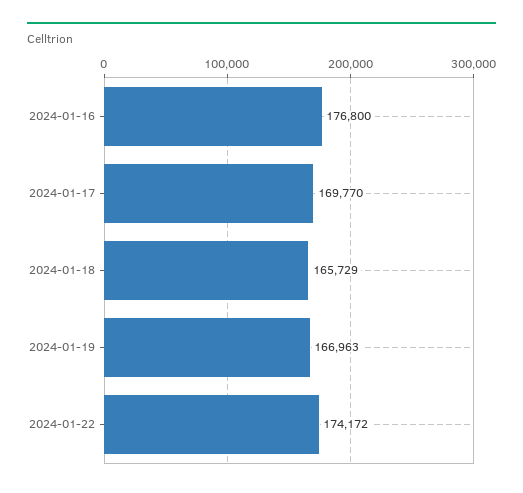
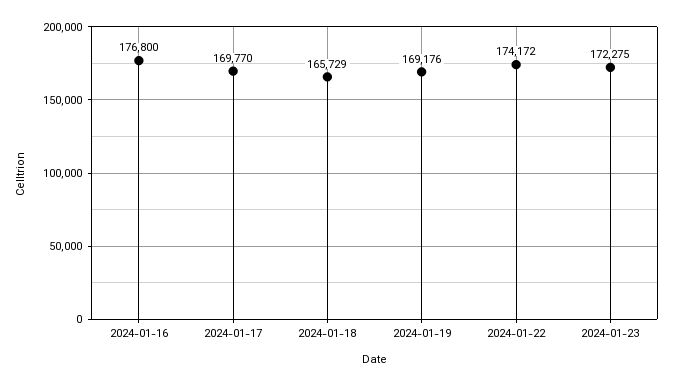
2024-01-19: 166963 -> 169176
2024-01-23: none -> 172275

